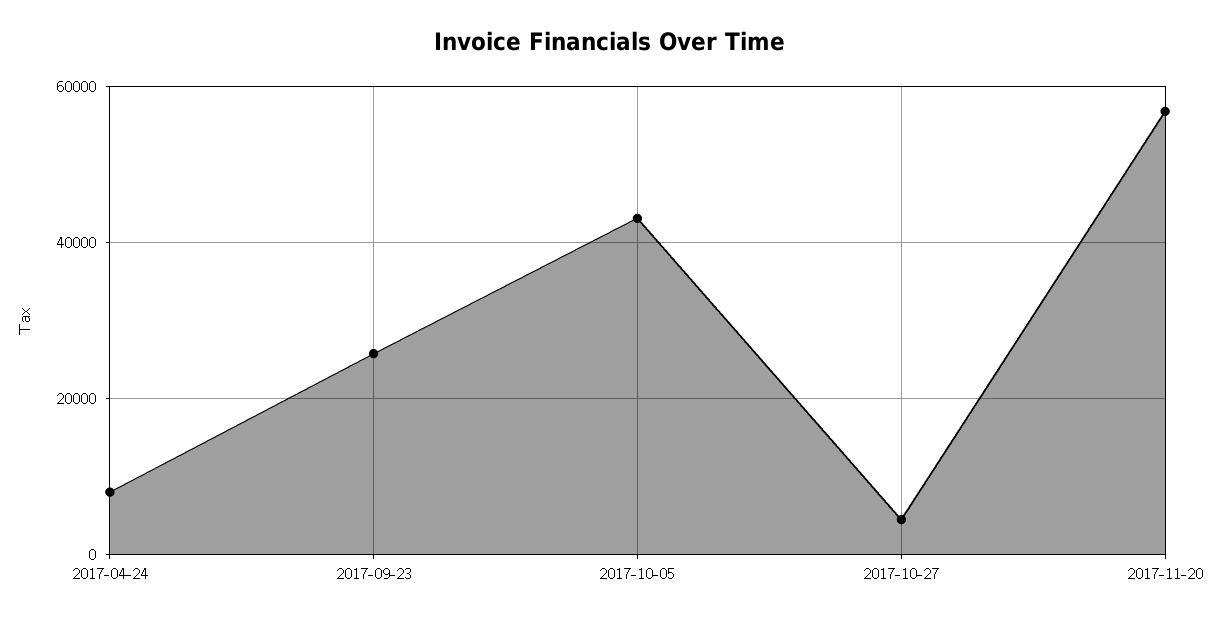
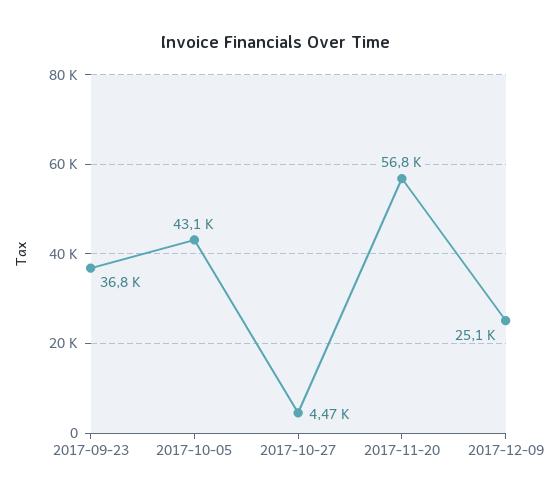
2017-04-24: 8000 -> none
2017-09-23: 26000 -> 36800
2017-12-09: none -> 25100

